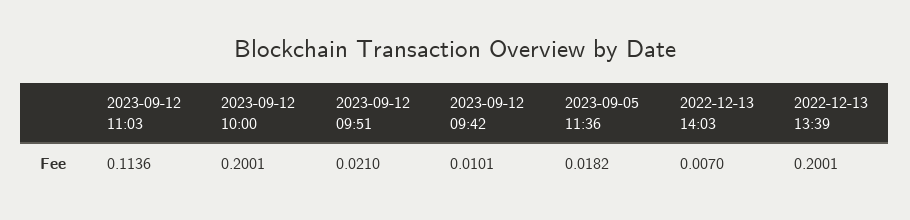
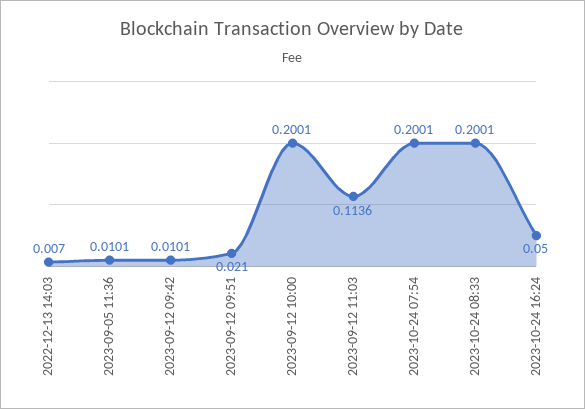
2023-09-05 11:36: 0.0182 -> 0.0101
2022-12-13 13:39: 0.2001 -> none
2023-10-24 07:54: none -> 0.2001
2023-10-24 08:33: none -> 0.2001
2023-10-24 16:24: none -> 0.05

